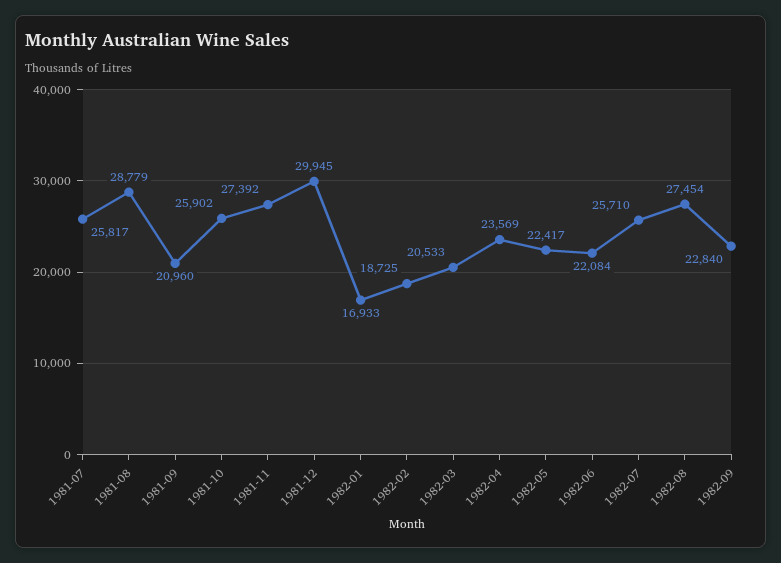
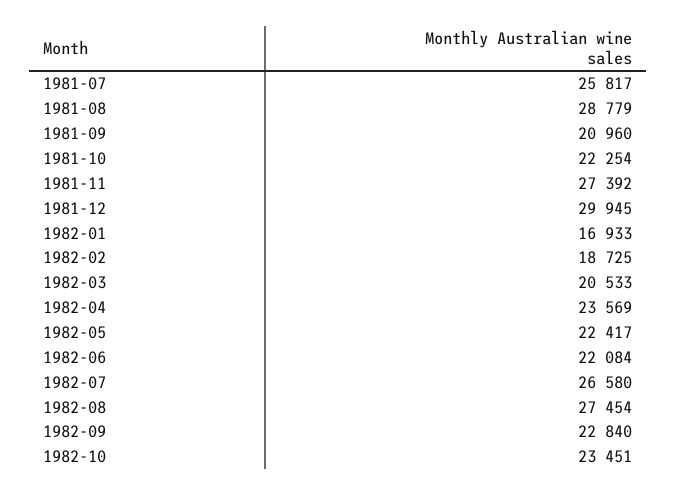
1981-10: 25902 -> 22254
1982-07: 25710 -> 26580
1982-10: none -> 23451

